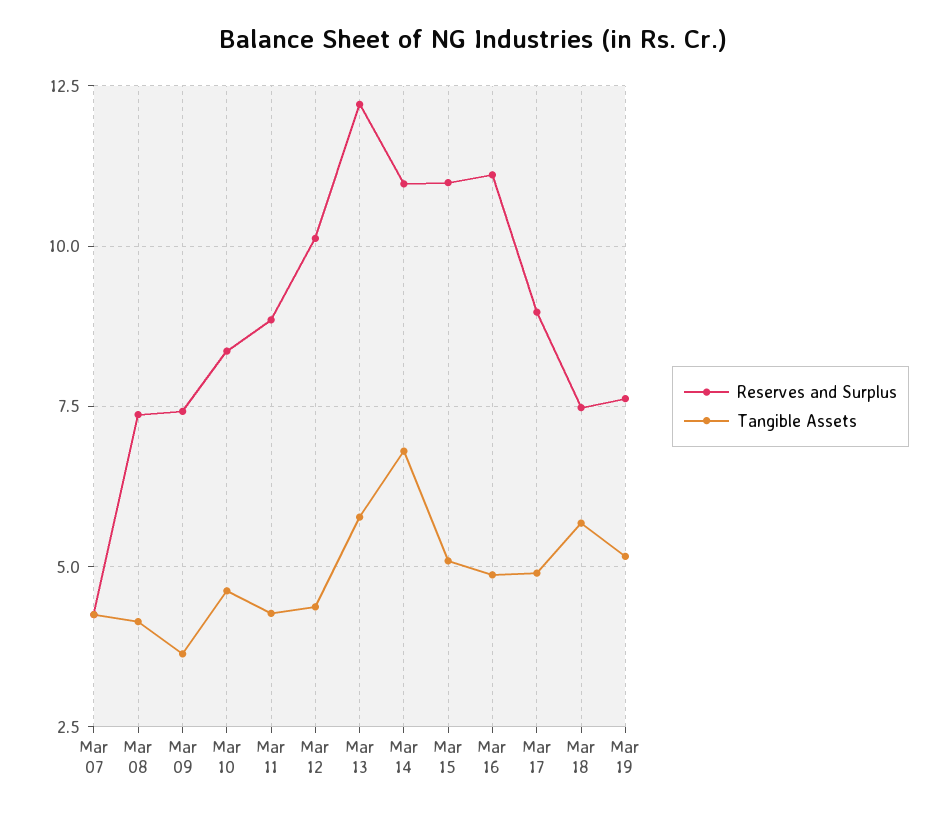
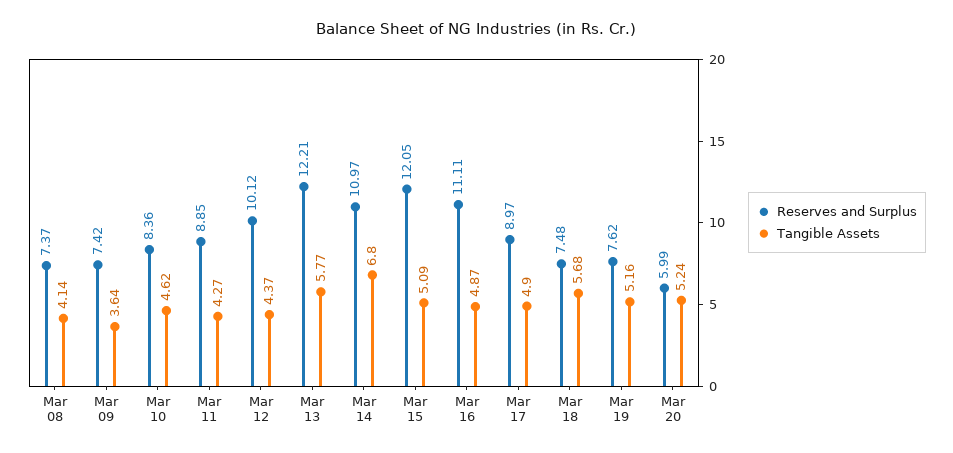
Reserves and Surplus, Mar 07: 4.25 -> none
Tangible Assets, Mar 07: 4.25 -> none
Reserves and Surplus, Mar 15: 11 -> 12.05
Reserves and Surplus, Mar 20: none -> 5.99
Tangible Assets, Mar 20: none -> 5.24

